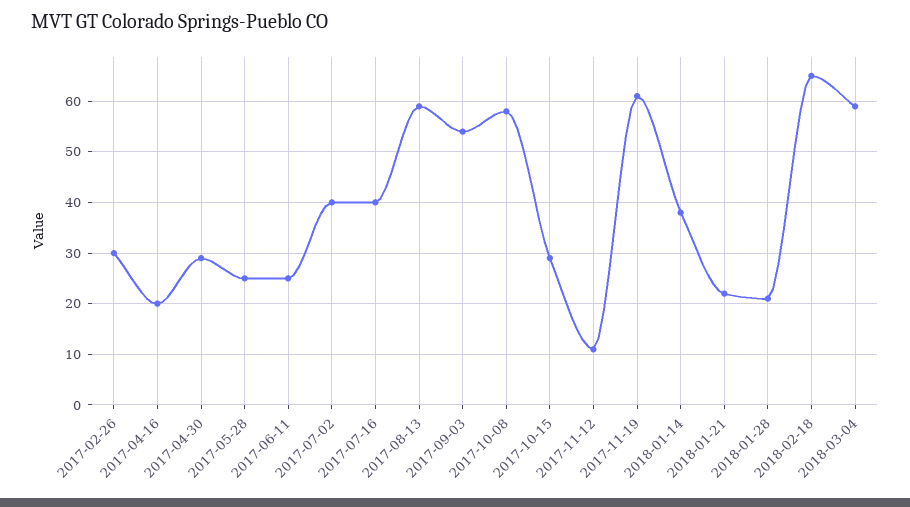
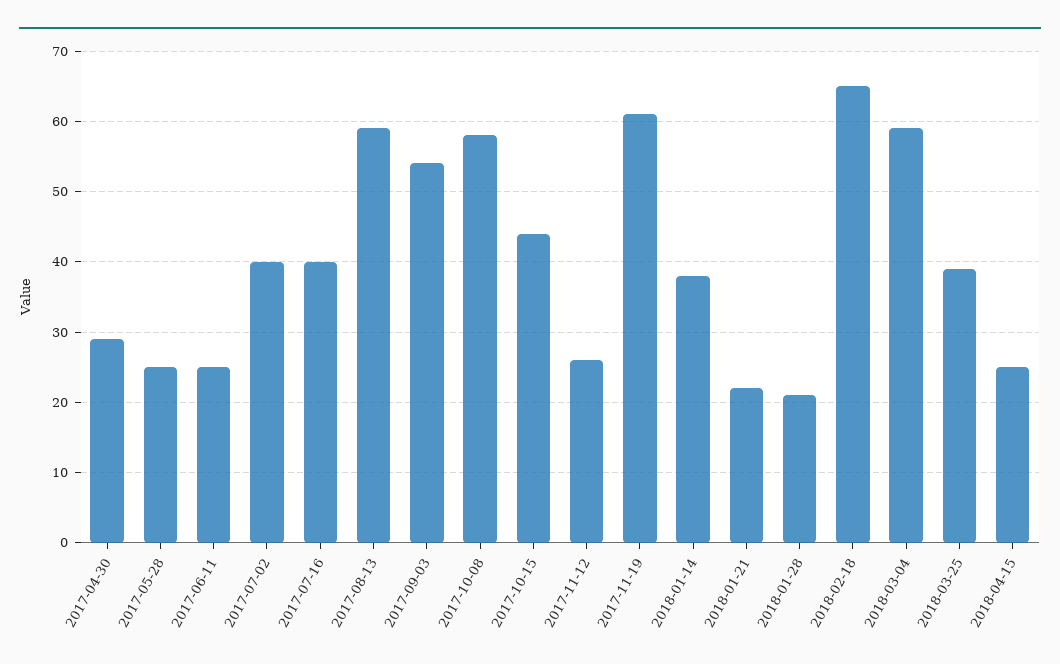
2017-02-26: 30 -> none
2017-04-16: 20 -> none
2017-10-15: 30 -> 44
2017-11-12: 10 -> 26
2018-03-25: none -> 39
2018-04-15: none -> 25

